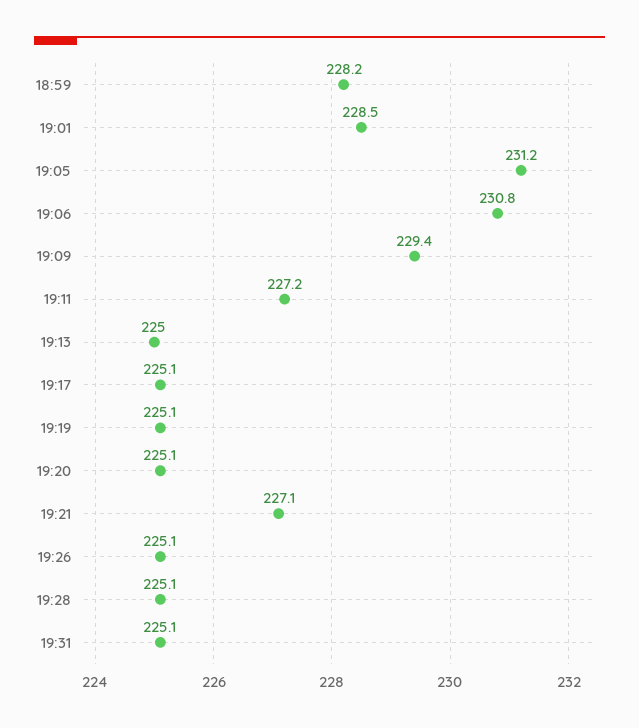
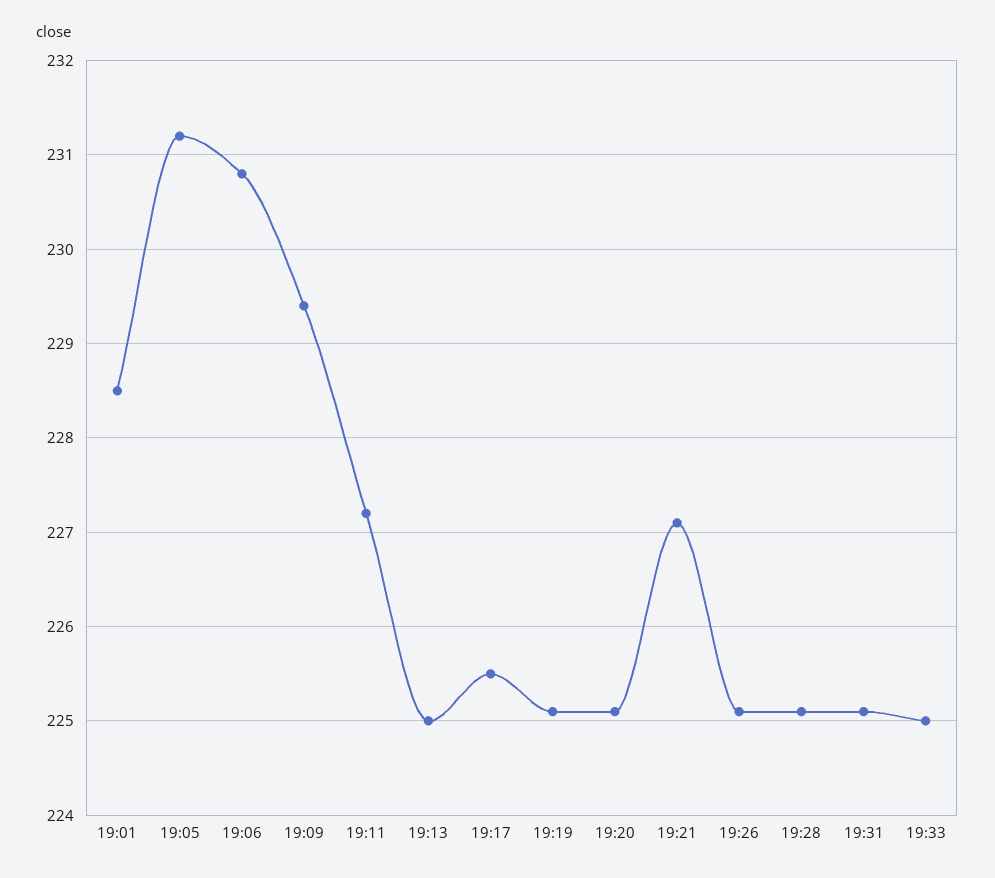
18:59: 228.2 -> none
19:17: 225.1 -> 225.5
19:33: none -> 225

